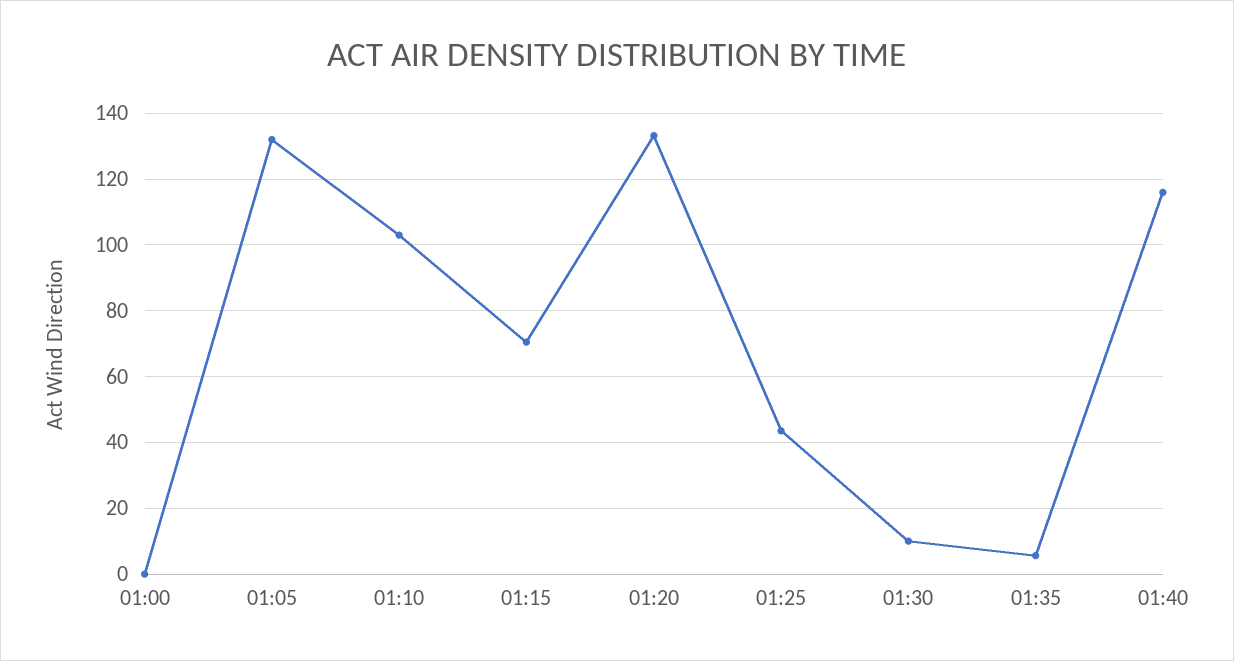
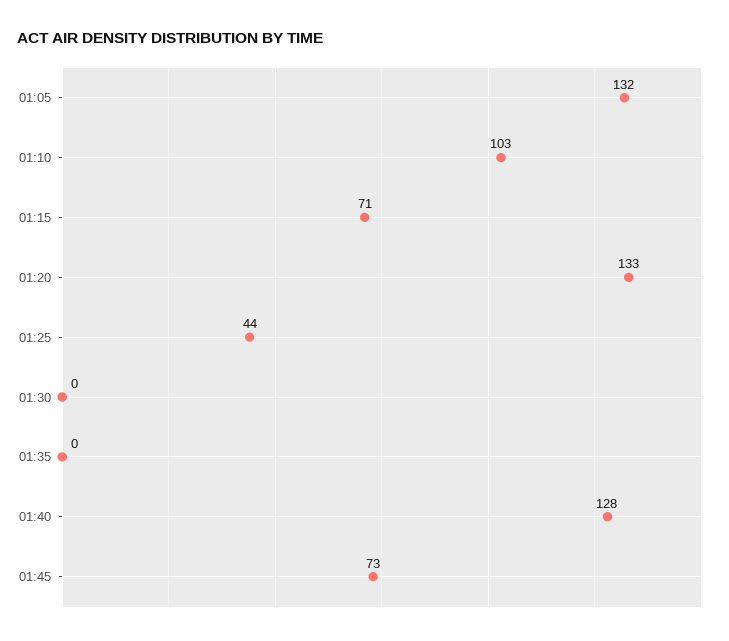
01:00: 0 -> none
01:30: 10 -> 0
01:35: 6 -> 0
01:40: 116 -> 128
01:45: none -> 73

